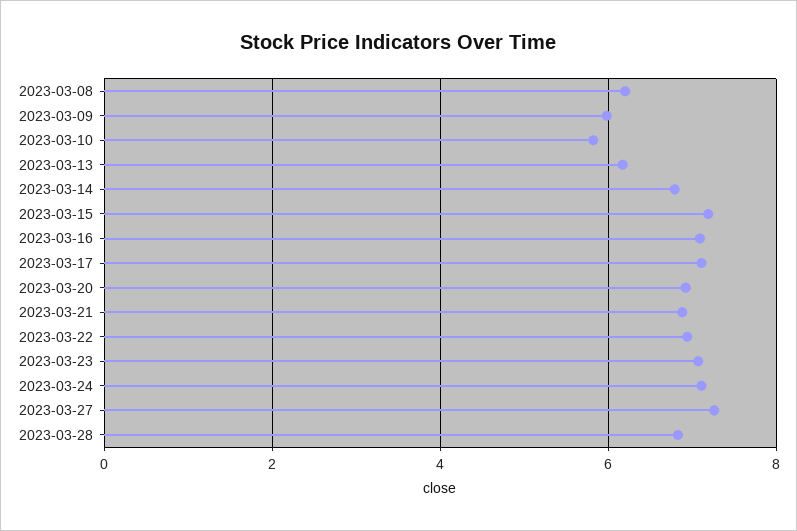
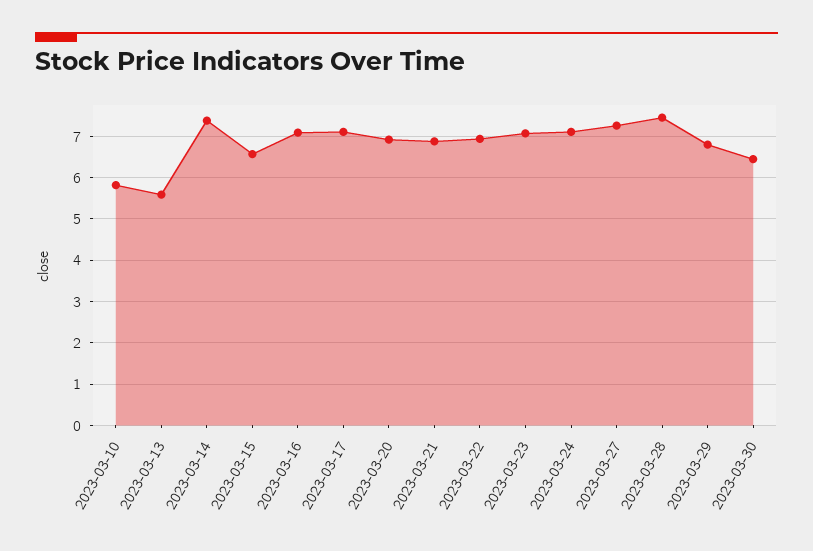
2023-03-08: 6.2 -> none
2023-03-09: 6 -> none
2023-03-13: 6.2 -> 5.6
2023-03-14: 6.8 -> 7.4
2023-03-15: 7.2 -> 6.6
2023-03-28: 6.8 -> 7.4
2023-03-29: none -> 6.8
2023-03-30: none -> 6.4

